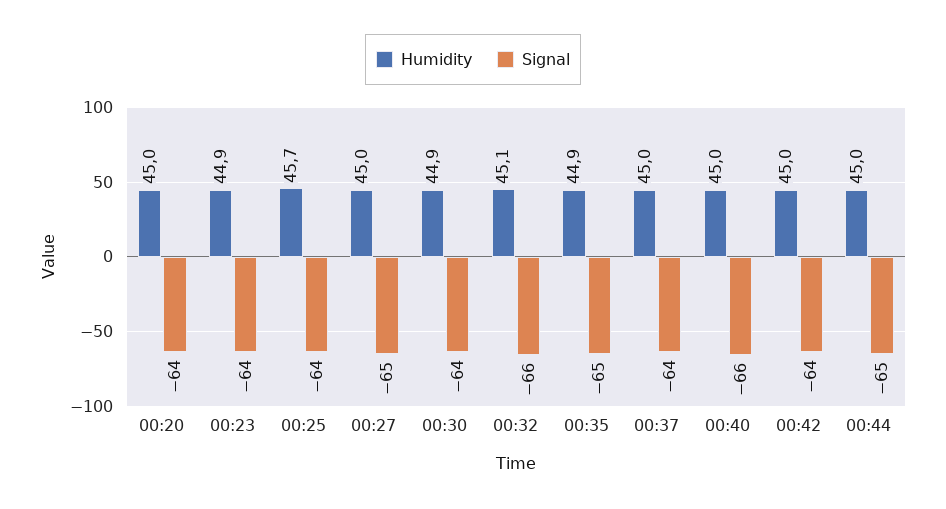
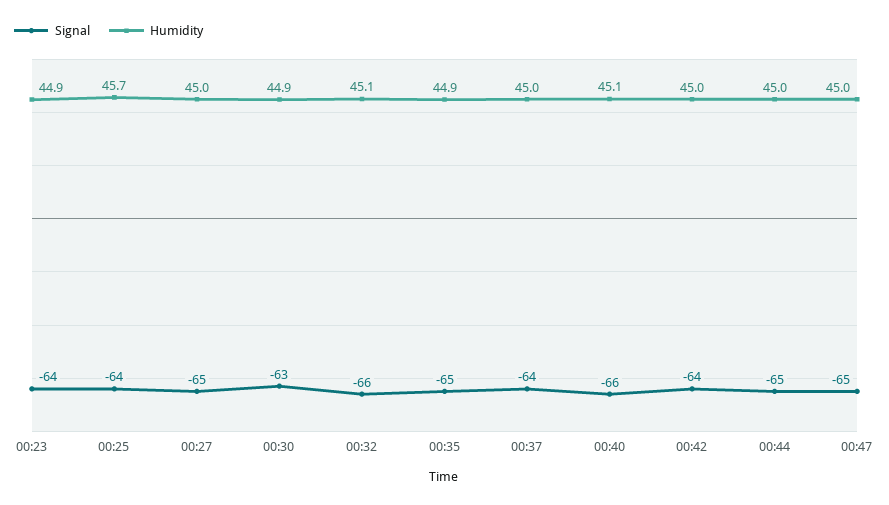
Humidity, 00:20: 45 -> none
Signal, 00:20: -64 -> none
Signal, 00:30: -64 -> -63
Humidity, 00:40: 45 -> 45.1
Signal, 00:47: none -> -65
Humidity, 00:47: none -> 45

